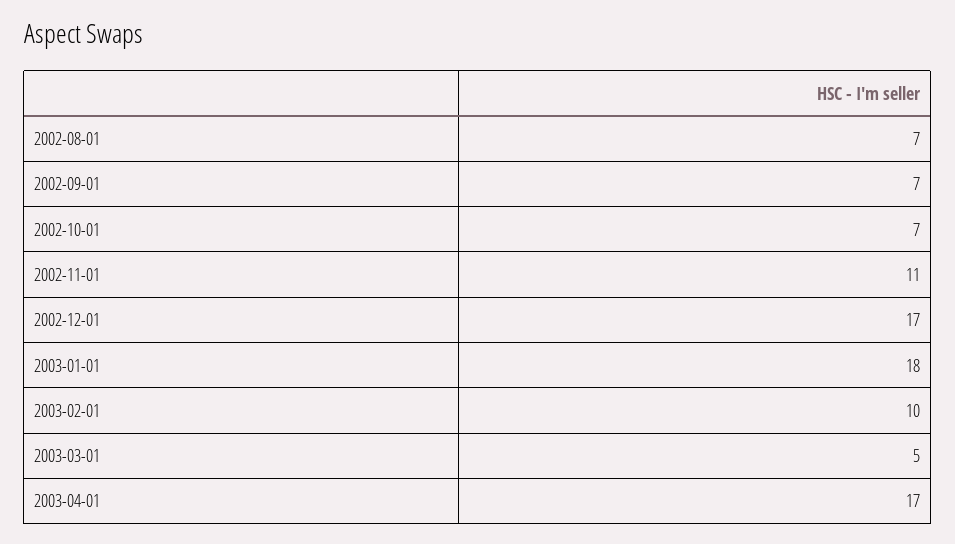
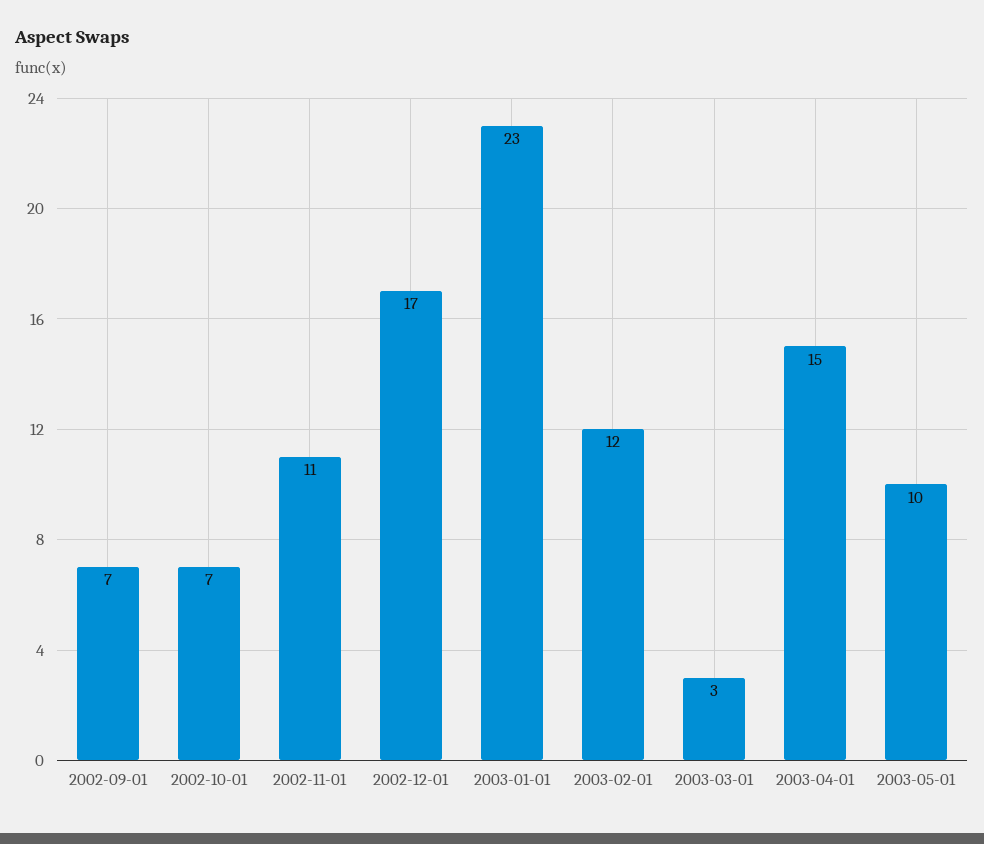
2002-08-01: 7 -> none
2003-01-01: 18 -> 23
2003-02-01: 10 -> 12
2003-03-01: 5 -> 3
2003-04-01: 17 -> 15
2003-05-01: none -> 10

